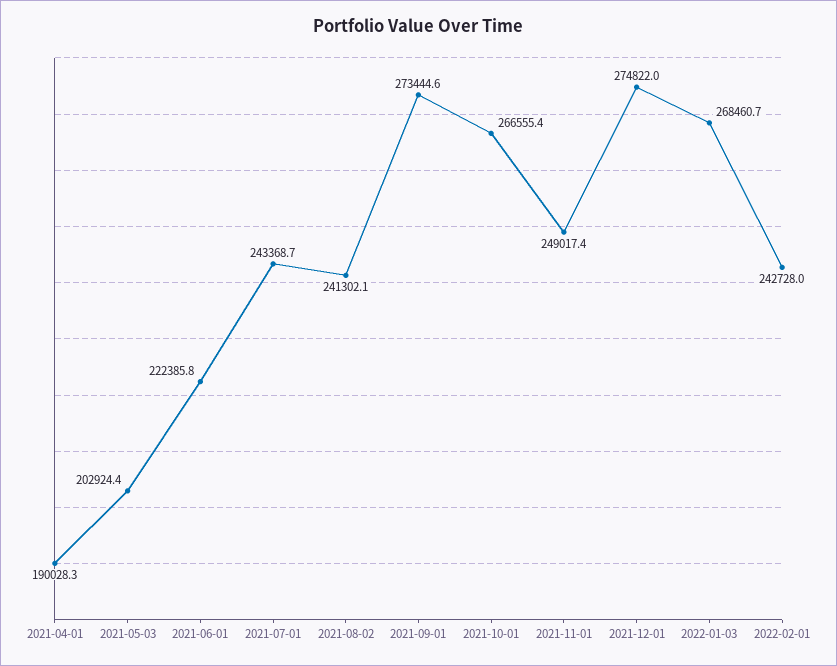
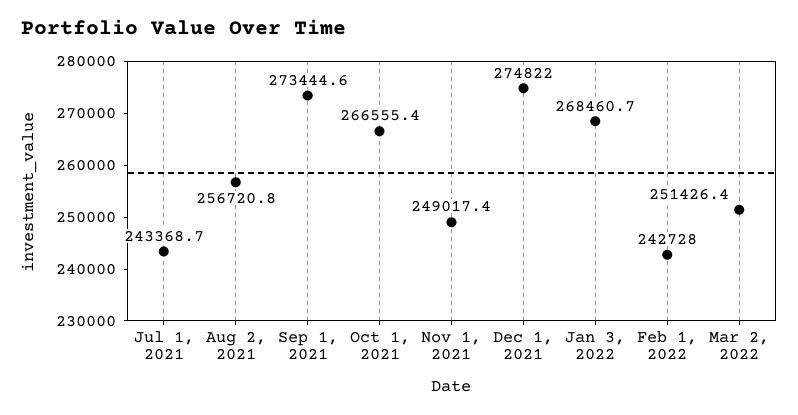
2021-04-01: 190028.3 -> none
2021-05-03: 202924.4 -> none
2021-06-01: 222385.8 -> none
2021-08-02: 241302.1 -> 256720.8
Mar 2, 2022: none -> 251426.4

